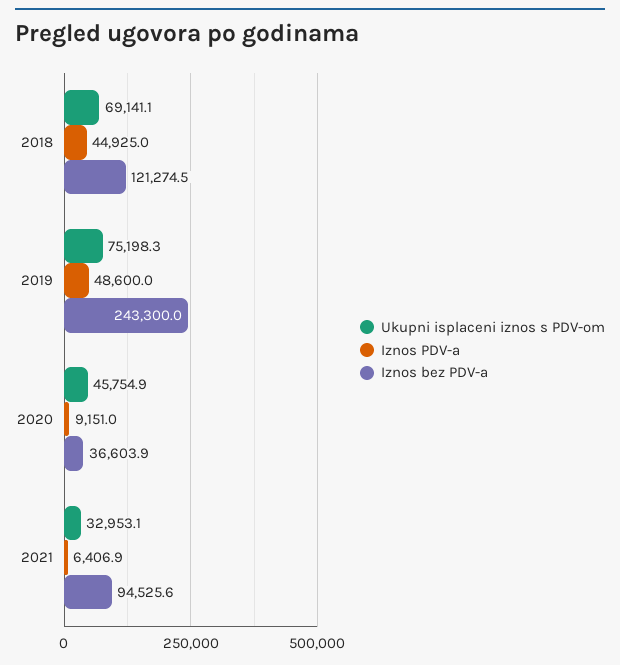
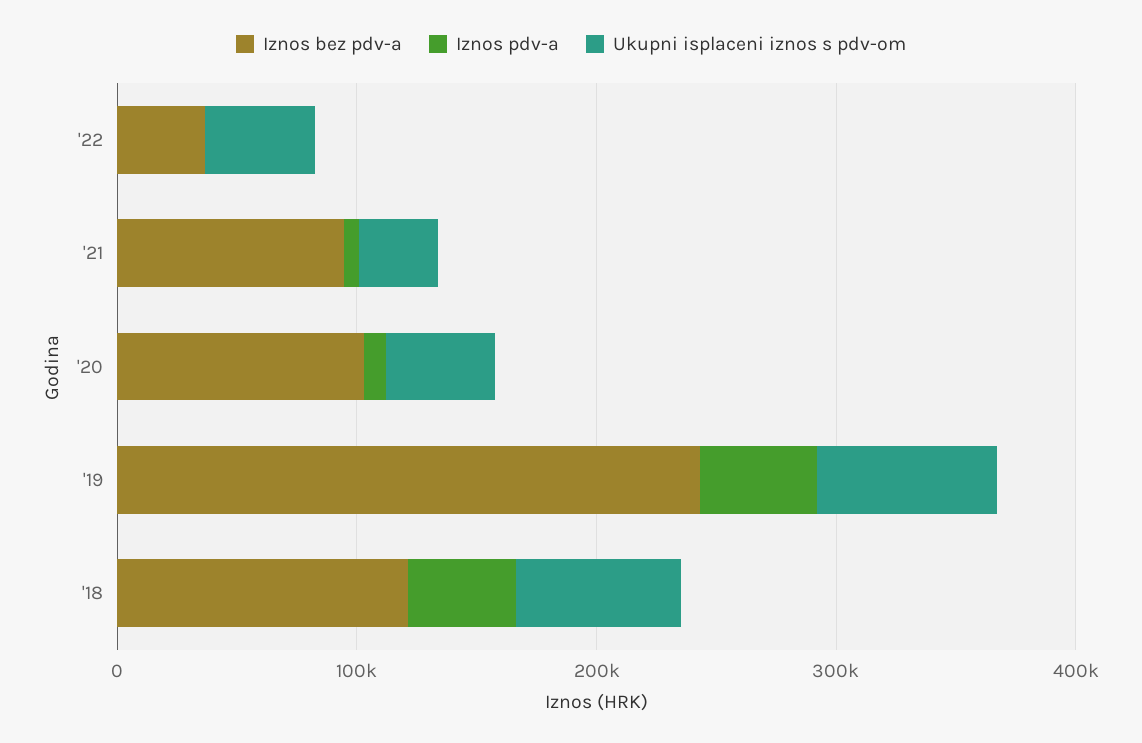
Iznos bez PDV-a, 2020: 36603.9 -> 100000
Iznos bez PDV-a, '22: none -> 40000
Iznos PDV-a, '22: none -> 0
Ukupni isplaceni iznos s PDV-om, '22: none -> 40000

